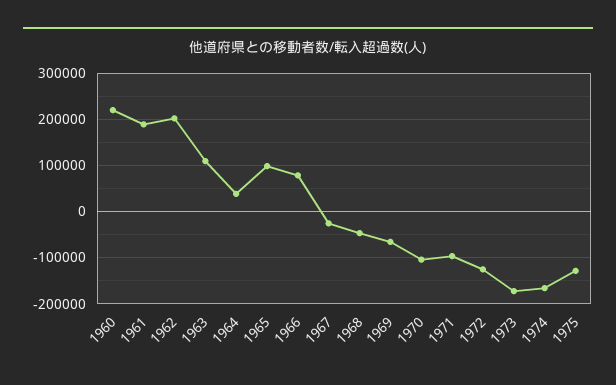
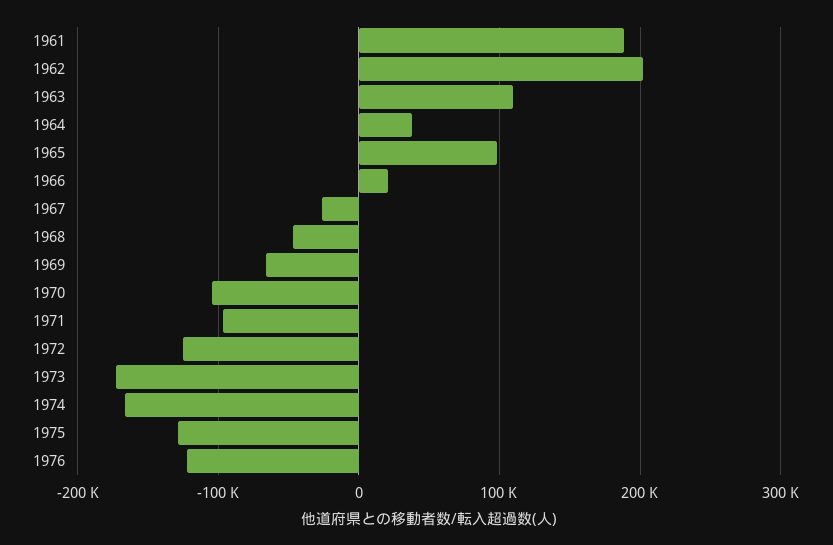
1960: 220000 -> none
1966: 80000 -> 20000
1976: none -> -120000

